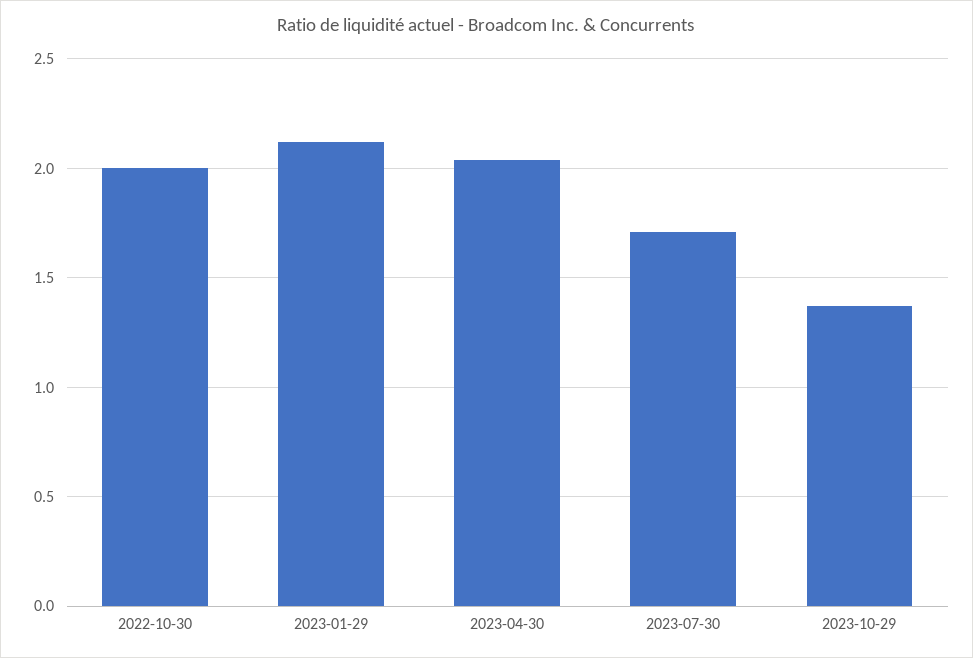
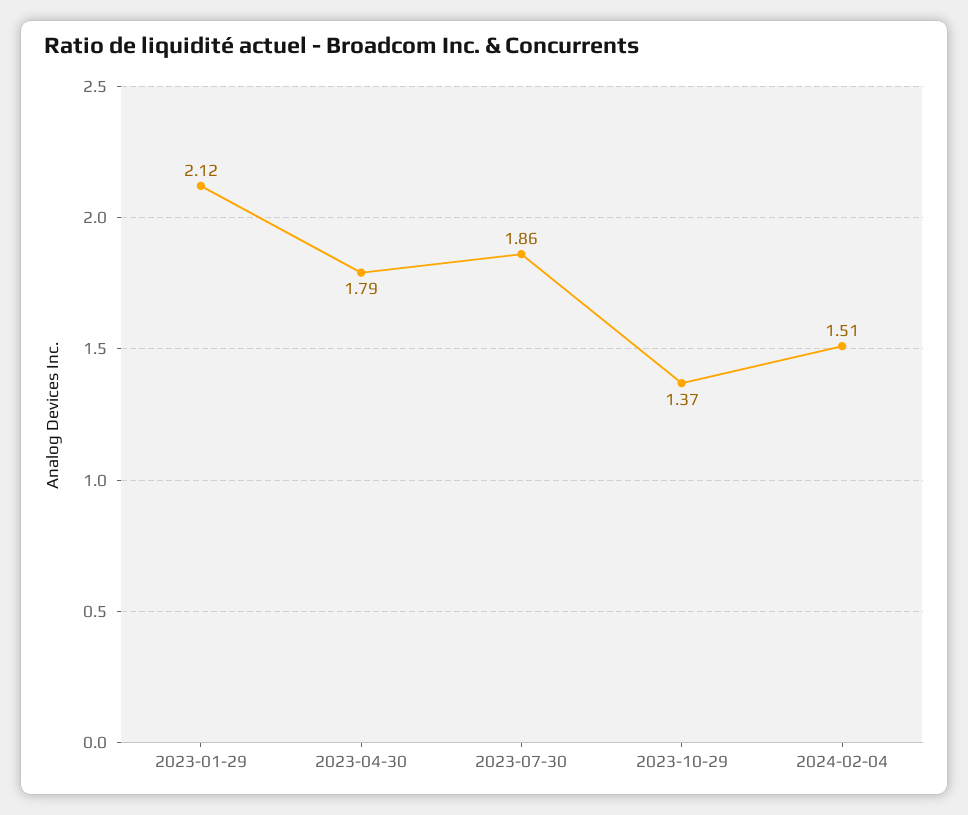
2022-10-30: 2 -> none
2023-04-30: 2.05 -> 1.79
2023-07-30: 1.7 -> 1.86
2024-02-04: none -> 1.51

